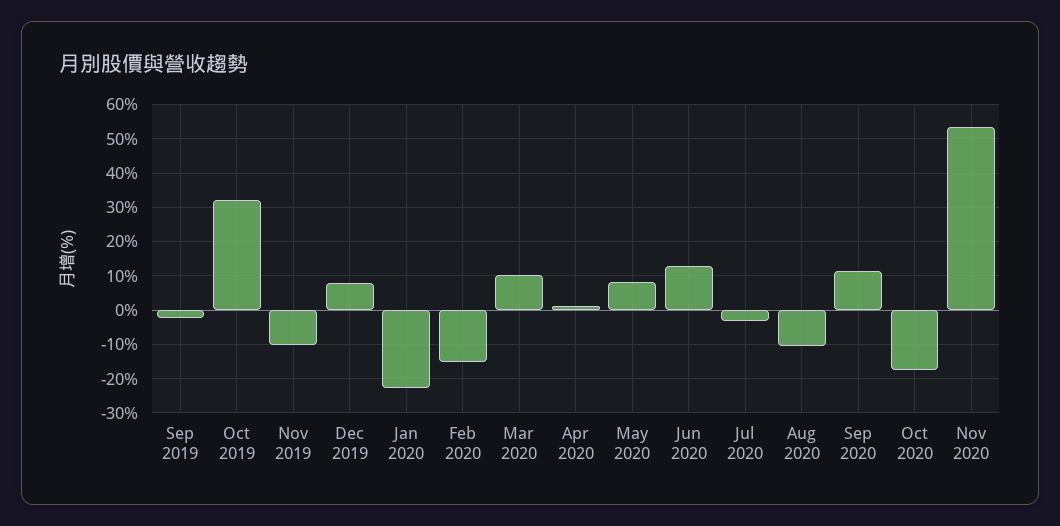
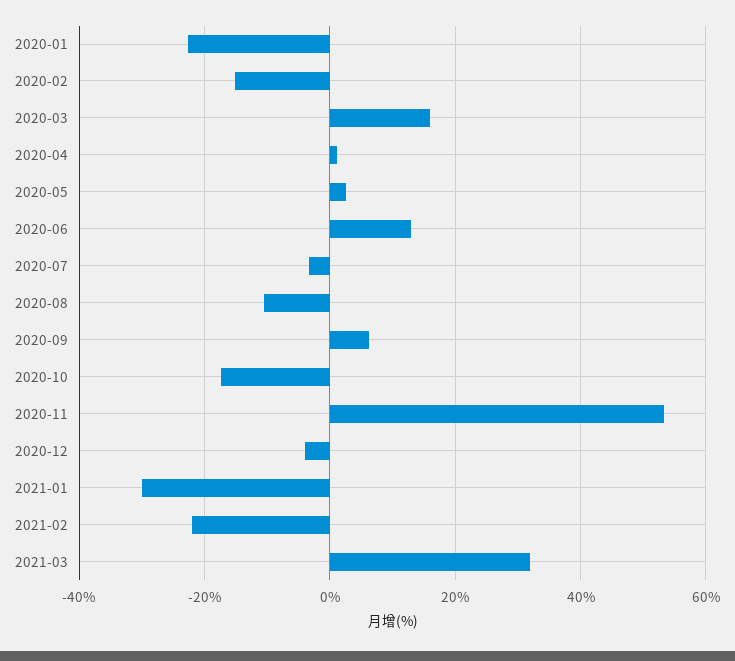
Sep 2019: -2 -> none
Oct 2019: 32 -> none
Nov 2019: -10 -> none
Dec 2019: 8 -> none
Mar 2020: 10 -> 16
May 2020: 8 -> 2
Sep 2020: 12 -> 6
2020-12: none -> -4
2021-01: none -> -30
2021-02: none -> -22
2021-03: none -> 32

